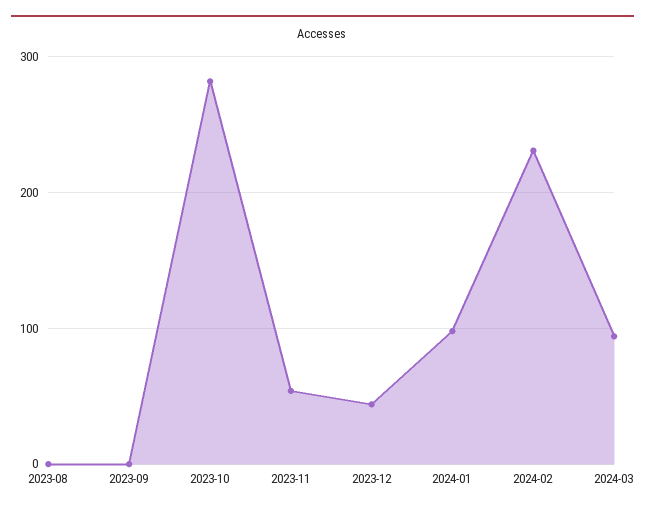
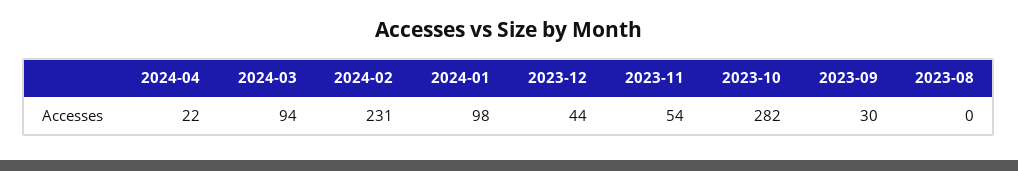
2023-09: 0 -> 30
2024-04: none -> 22

